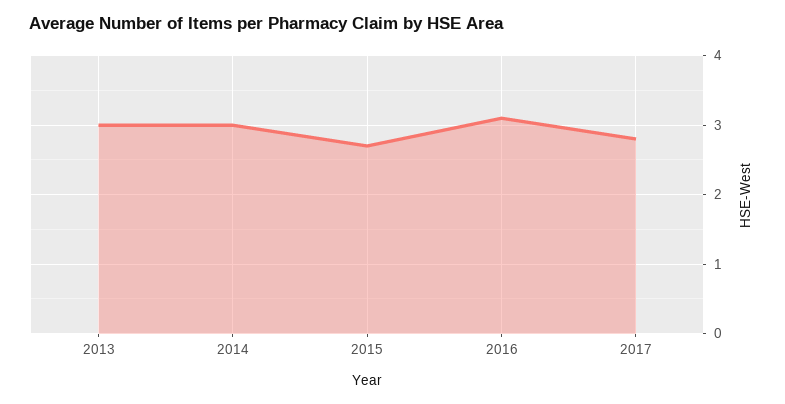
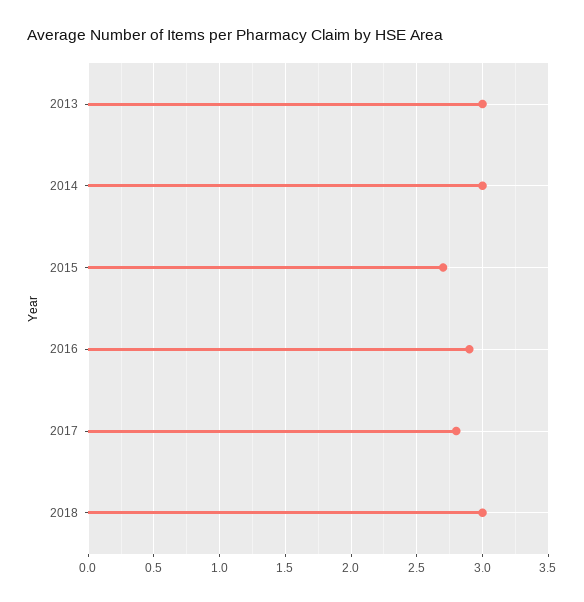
2016: 3.1 -> 2.9
2018: none -> 3

